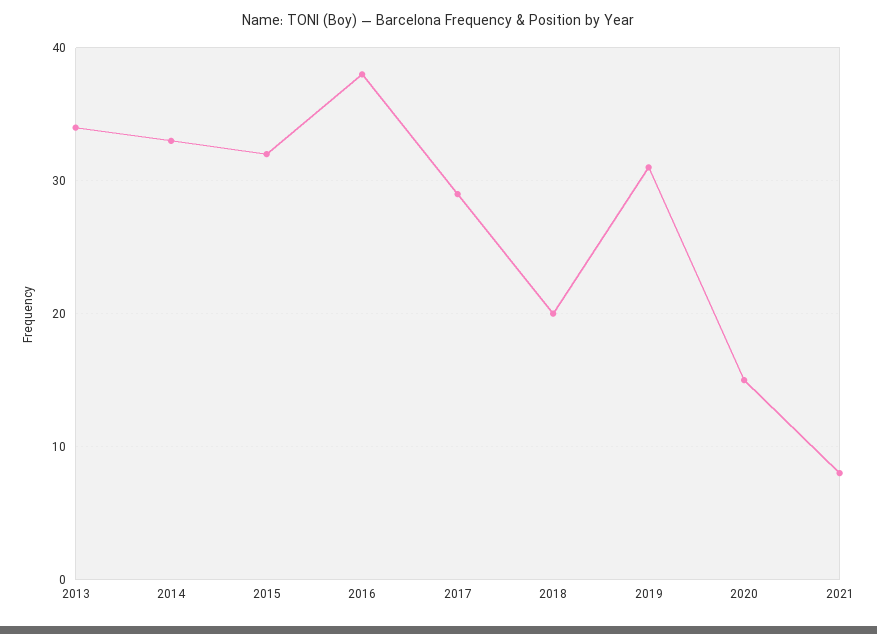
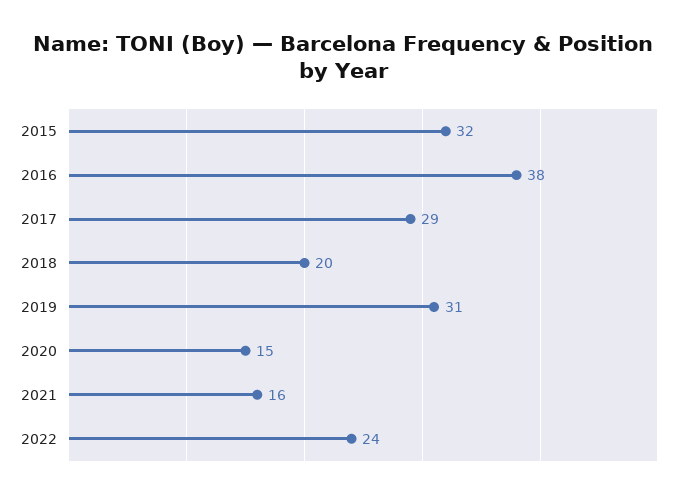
2013: 34 -> none
2014: 33 -> none
2021: 8 -> 16
2022: none -> 24

